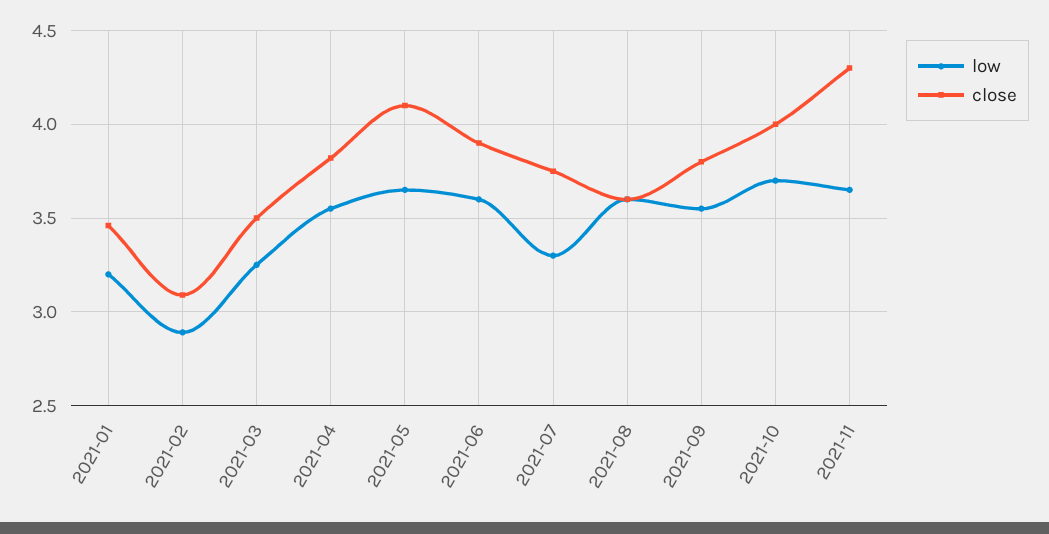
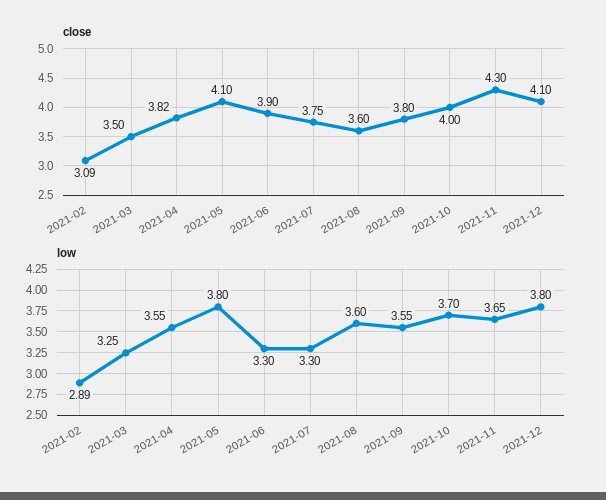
low, 2021-01: 3.2 -> none
close, 2021-01: 3.45 -> none
low, 2021-05: 3.65 -> 3.8
low, 2021-06: 3.6 -> 3.3
close, 2021-12: none -> 4.1
low, 2021-12: none -> 3.8

